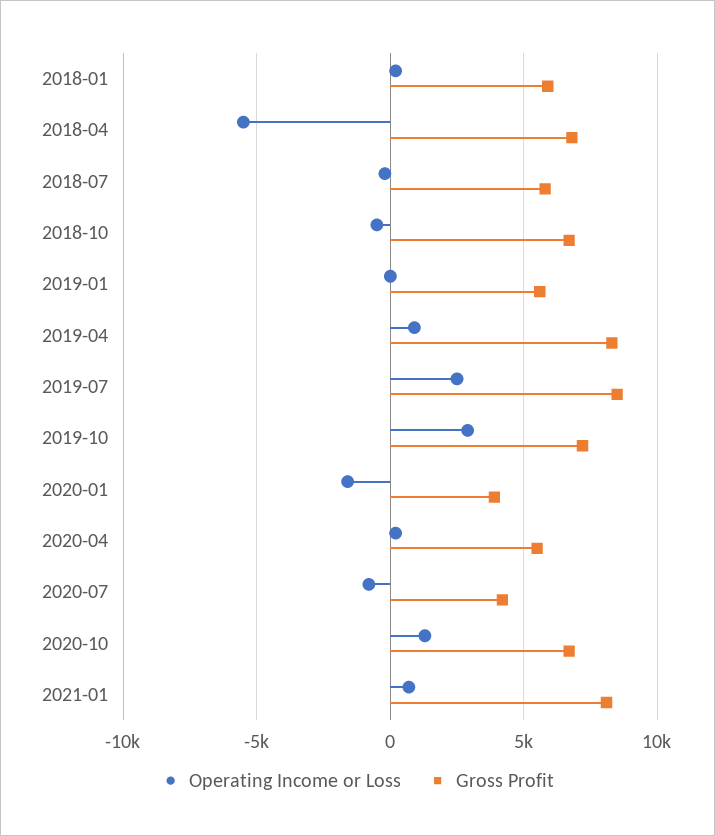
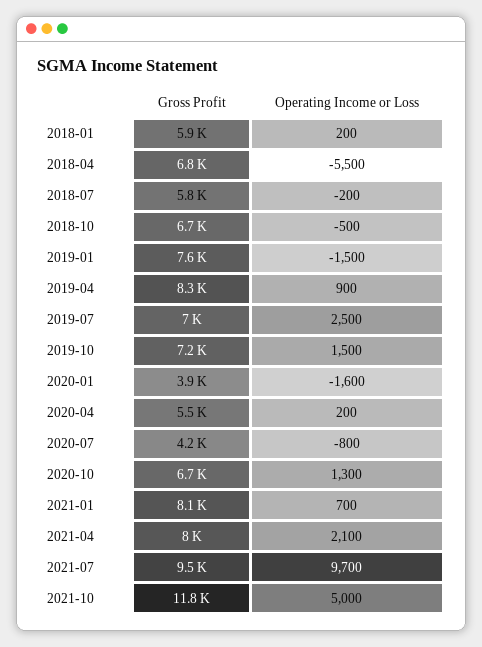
Operating Income or Loss, 2019-01: 0 -> -1500
Gross Profit, 2019-01: 5500 -> 7600
Gross Profit, 2019-07: 8500 -> 7000
Operating Income or Loss, 2019-10: 3000 -> 1500
Gross Profit, 2021-04: none -> 8000
Operating Income or Loss, 2021-04: none -> 2100
Gross Profit, 2021-07: none -> 9500
Operating Income or Loss, 2021-07: none -> 9700
Gross Profit, 2021-10: none -> 11800
Operating Income or Loss, 2021-10: none -> 5000

